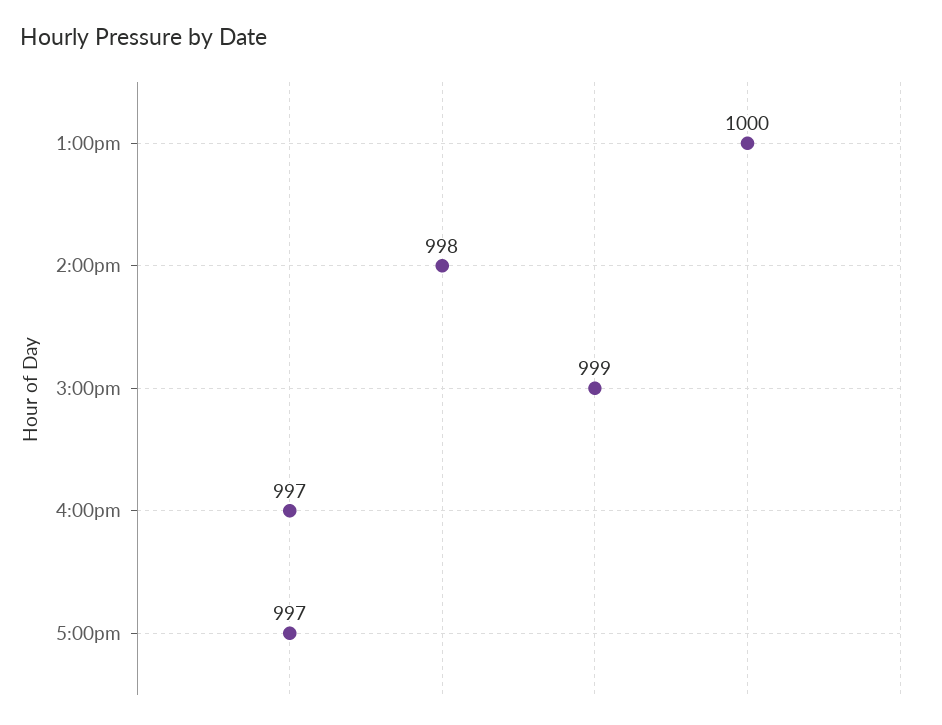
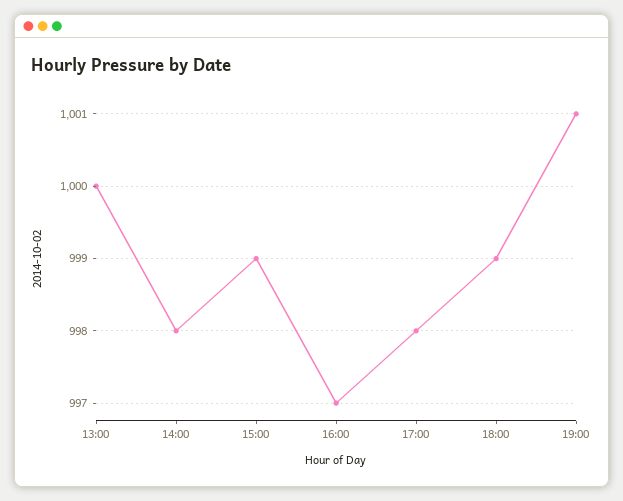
5:00pm: 997 -> 998
18:00: none -> 999
19:00: none -> 1001

